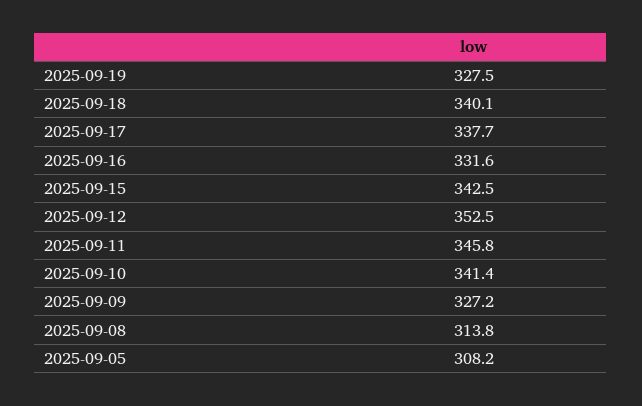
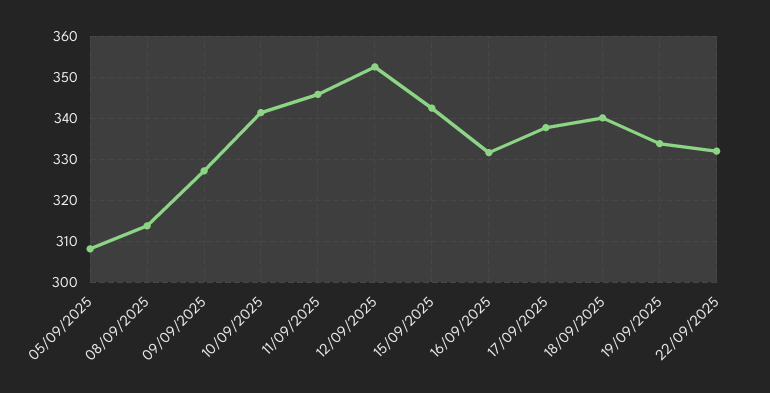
2025-09-19: 327.5 -> 334
22/09/2025: none -> 332

